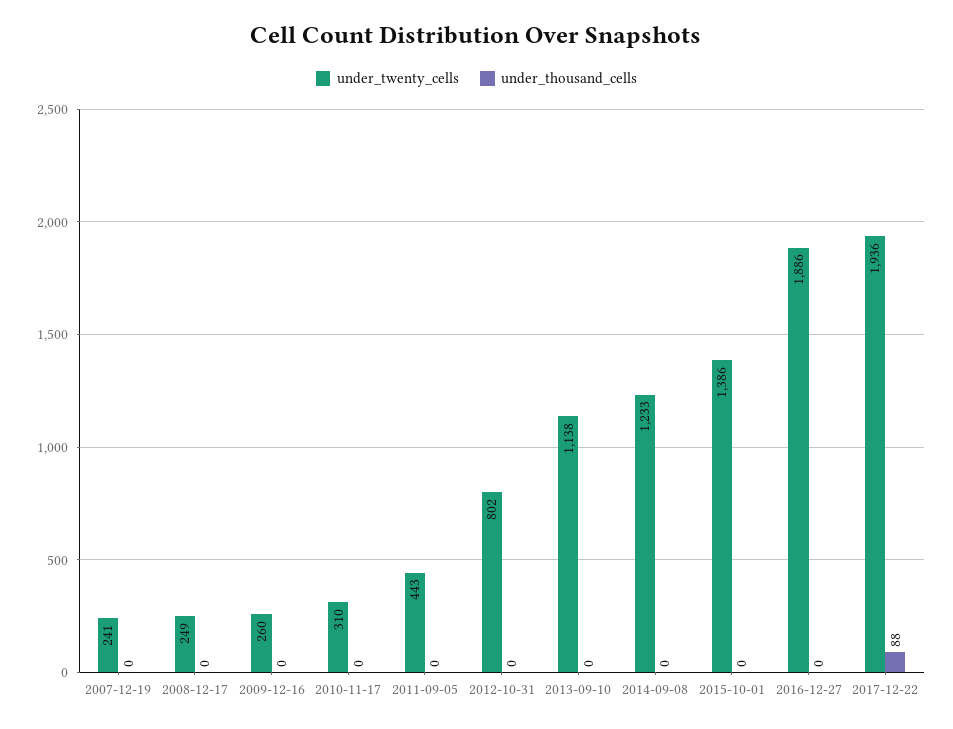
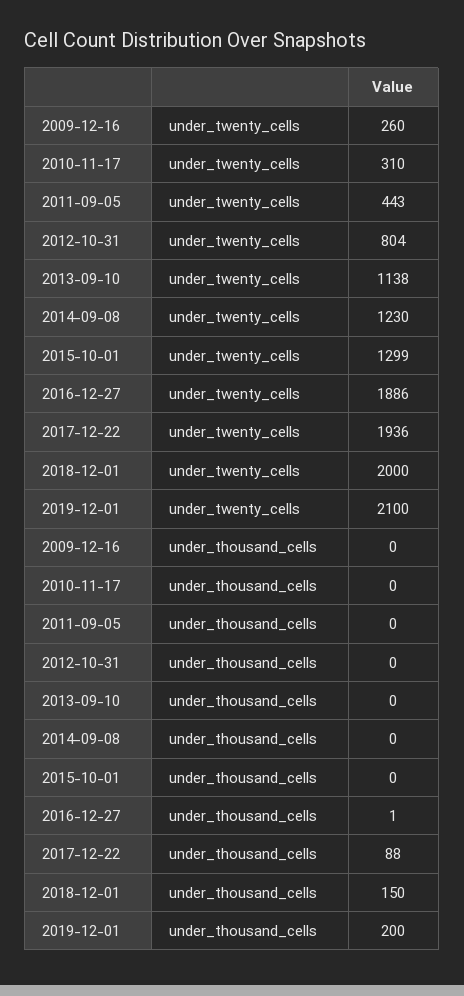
under_twenty_cells, 2007-12-19: 241 -> none
under_thousand_cells, 2007-12-19: 0 -> none
under_twenty_cells, 2008-12-17: 249 -> none
under_thousand_cells, 2008-12-17: 0 -> none
under_twenty_cells, 2012-10-31: 802 -> 804
under_twenty_cells, 2014-09-08: 1233 -> 1230
under_twenty_cells, 2015-10-01: 1386 -> 1299
under_thousand_cells, 2016-12-27: 0 -> 1
under_twenty_cells, 2018-12-01: none -> 2000
under_twenty_cells, 2019-12-01: none -> 2100
under_thousand_cells, 2018-12-01: none -> 150
under_thousand_cells, 2019-12-01: none -> 200

